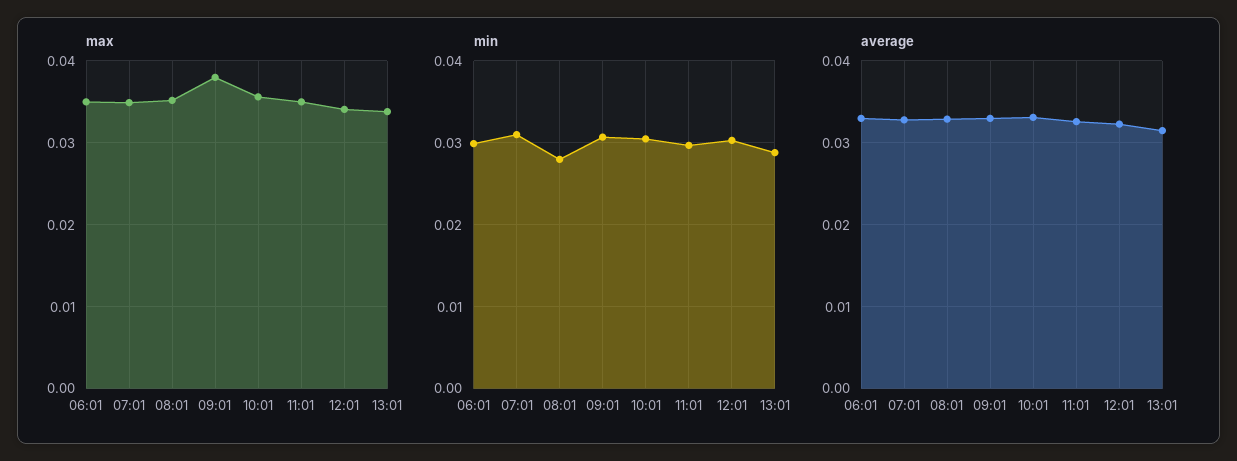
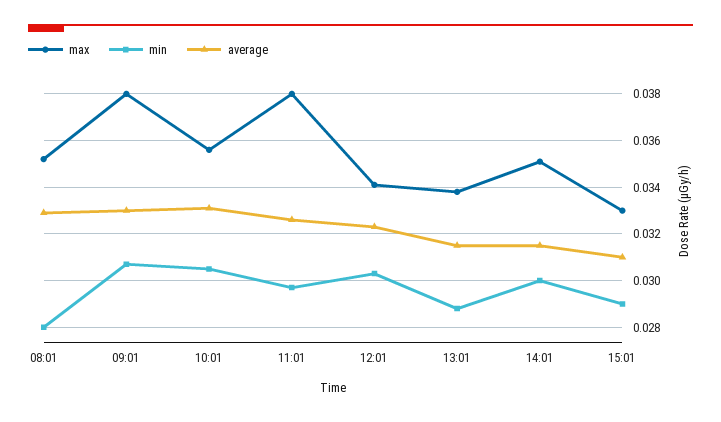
max, 06:01: 0.035 -> none
max, 07:01: 0.035 -> none
max, 11:01: 0.035 -> 0.038
min, 06:01: 0.03 -> none
min, 07:01: 0.031 -> none
average, 06:01: 0.033 -> none
average, 07:01: 0.033 -> none
max, 14:01: none -> 0.035
min, 14:01: none -> 0.03
average, 14:01: none -> 0.0315
max, 15:01: none -> 0.033
min, 15:01: none -> 0.029
average, 15:01: none -> 0.031

